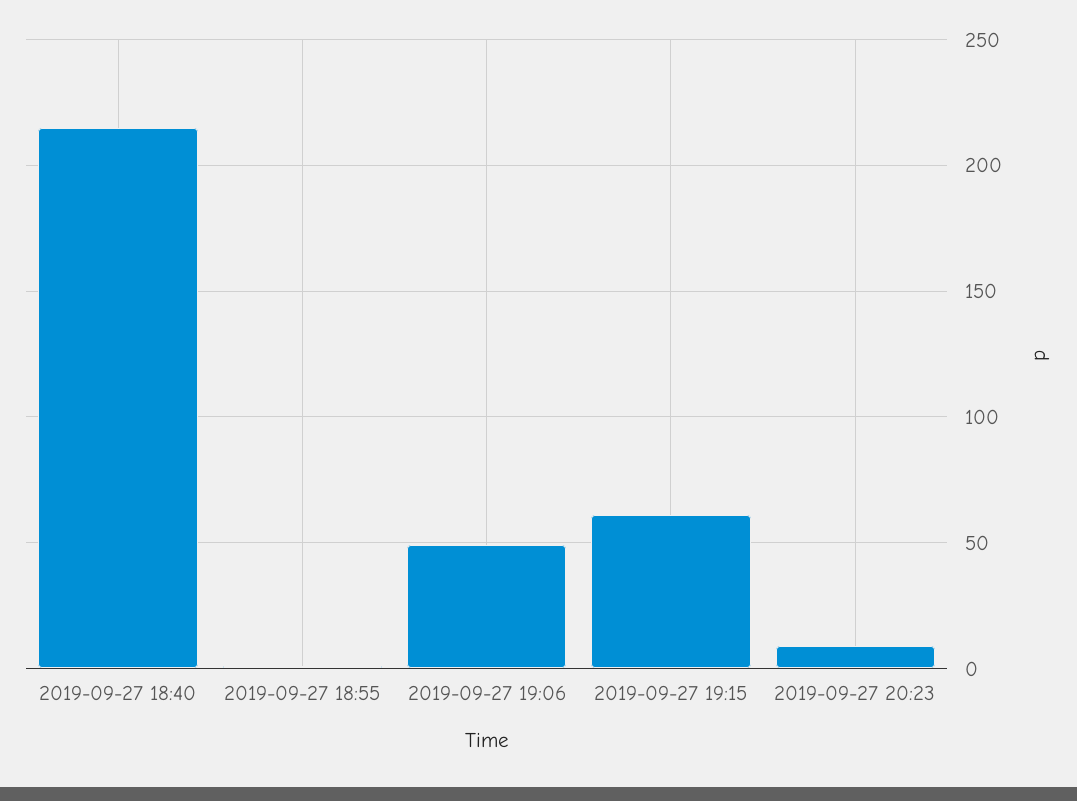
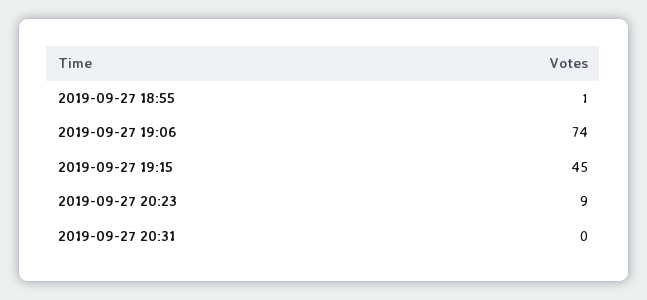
2019-09-27 18:40: 215 -> none
2019-09-27 19:06: 50 -> 74
2019-09-27 19:15: 60 -> 45
2019-09-27 20:31: none -> 0

